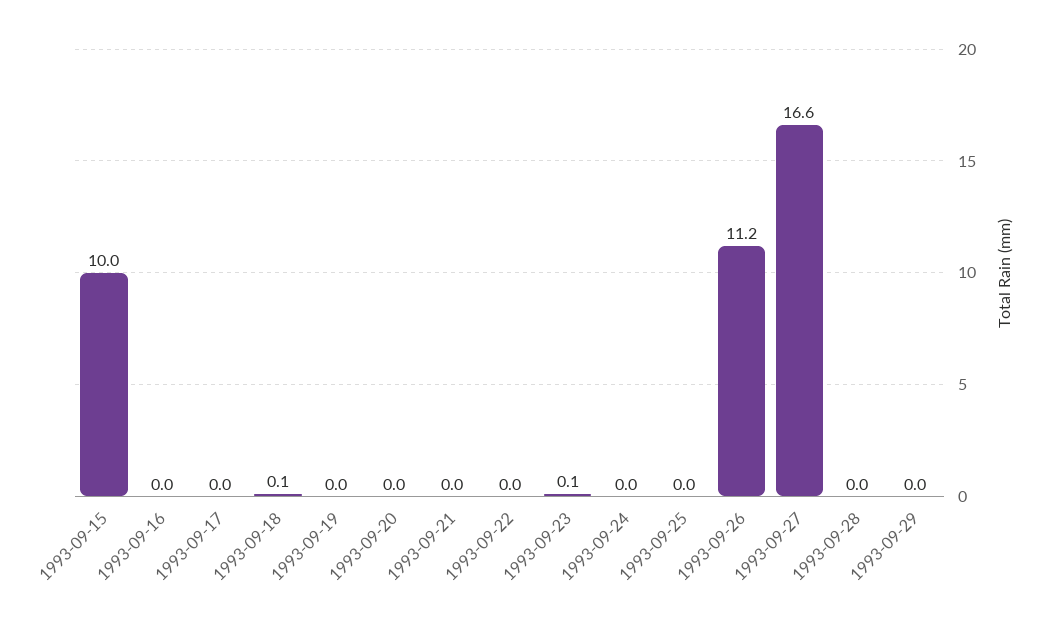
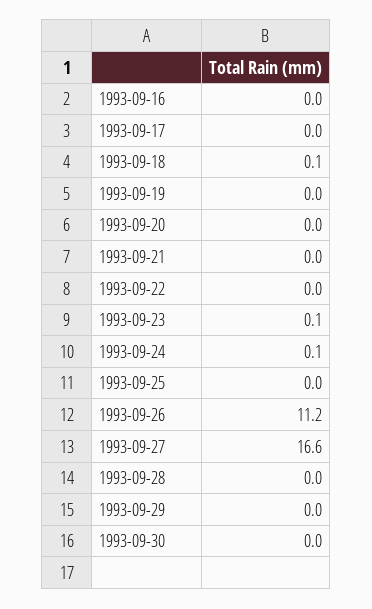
1993-09-15: 10 -> none
1993-09-24: 0 -> 0.1
1993-09-30: none -> 0

